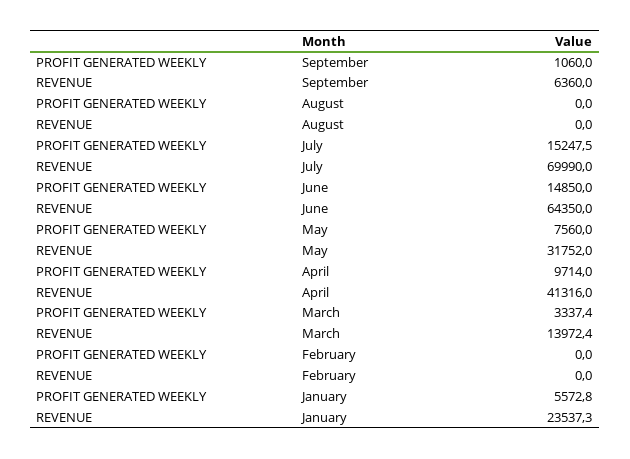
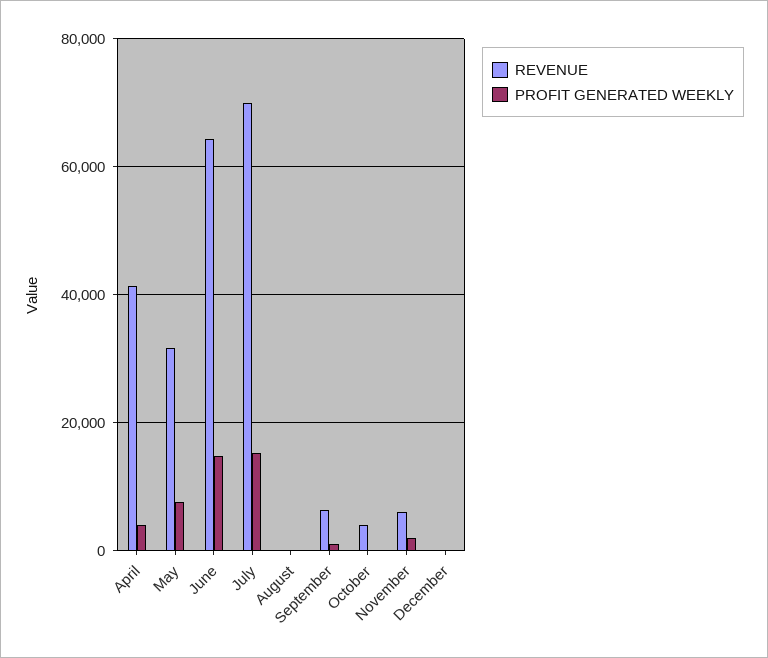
PROFIT GENERATED WEEKLY, April: 9714 -> 4000
PROFIT GENERATED WEEKLY, March: 3337.4 -> none
REVENUE, March: 13972.4 -> none
PROFIT GENERATED WEEKLY, February: 0 -> none
REVENUE, February: 0 -> none
PROFIT GENERATED WEEKLY, January: 5572.8 -> none
REVENUE, January: 23537.3 -> none
REVENUE, October: none -> 4000
PROFIT GENERATED WEEKLY, October: none -> 0
REVENUE, November: none -> 6000
PROFIT GENERATED WEEKLY, November: none -> 2000
REVENUE, December: none -> 0
PROFIT GENERATED WEEKLY, December: none -> 0

